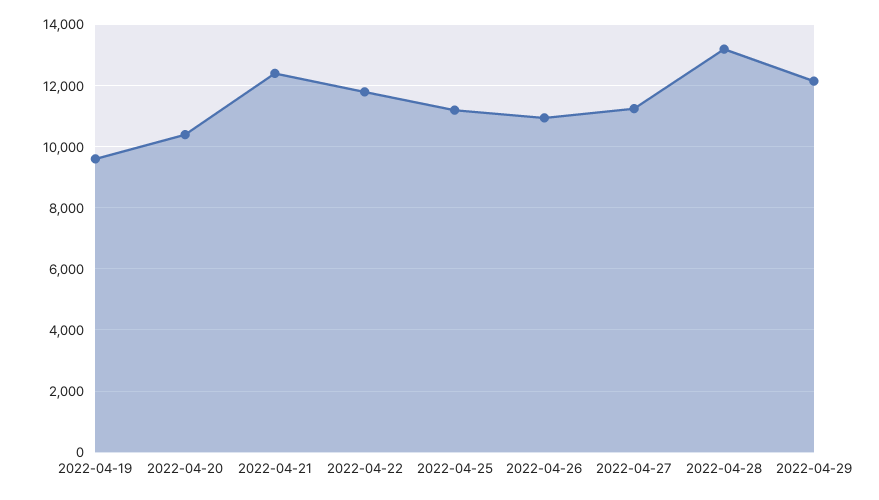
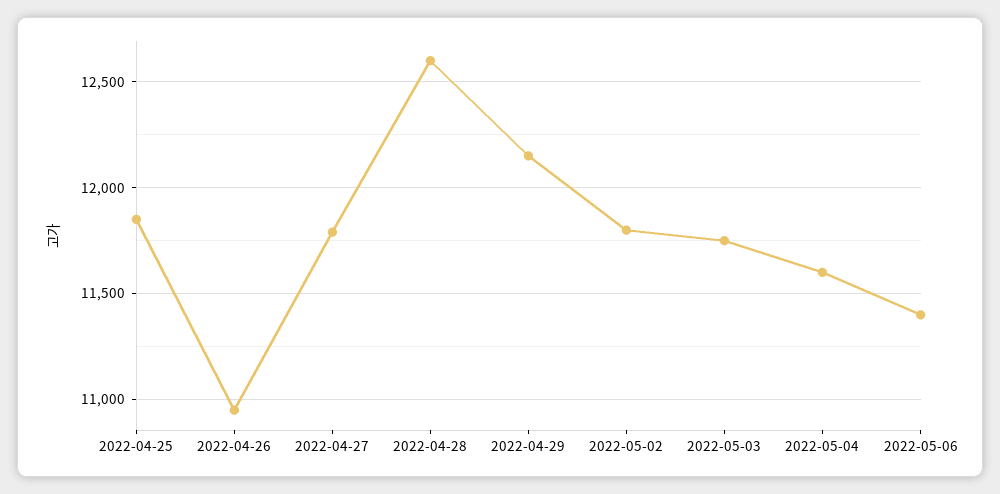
2022-04-19: 9600 -> none
2022-04-20: 10400 -> none
2022-04-21: 12400 -> none
2022-04-22: 11800 -> none
2022-04-25: 11200 -> 11850
2022-04-27: 11200 -> 11800
2022-04-28: 13200 -> 12600
2022-05-02: none -> 11800
2022-05-03: none -> 11750
2022-05-04: none -> 11600
2022-05-06: none -> 11400

